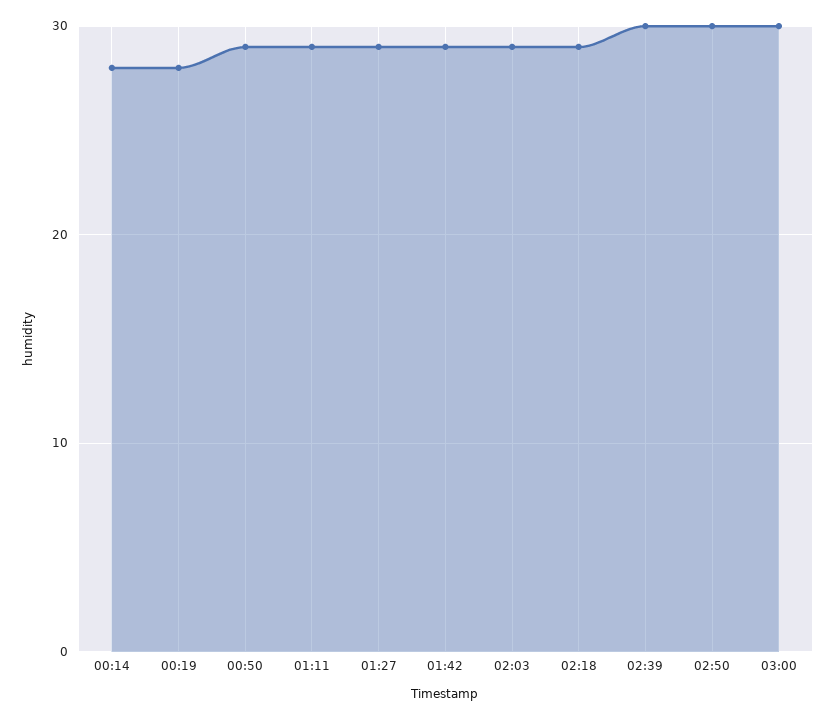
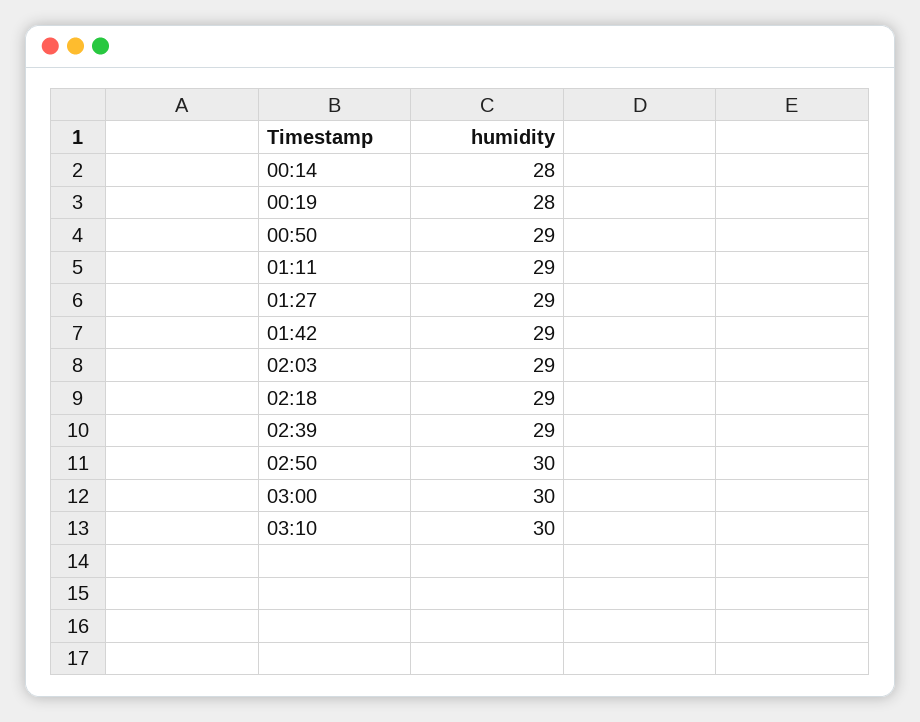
02:39: 30 -> 29
03:10: none -> 30

